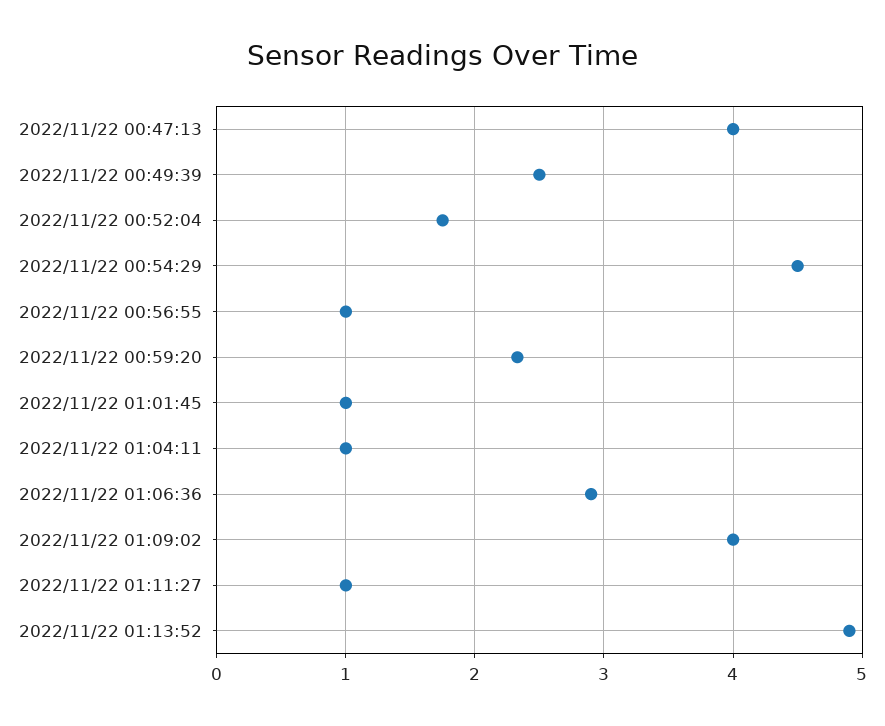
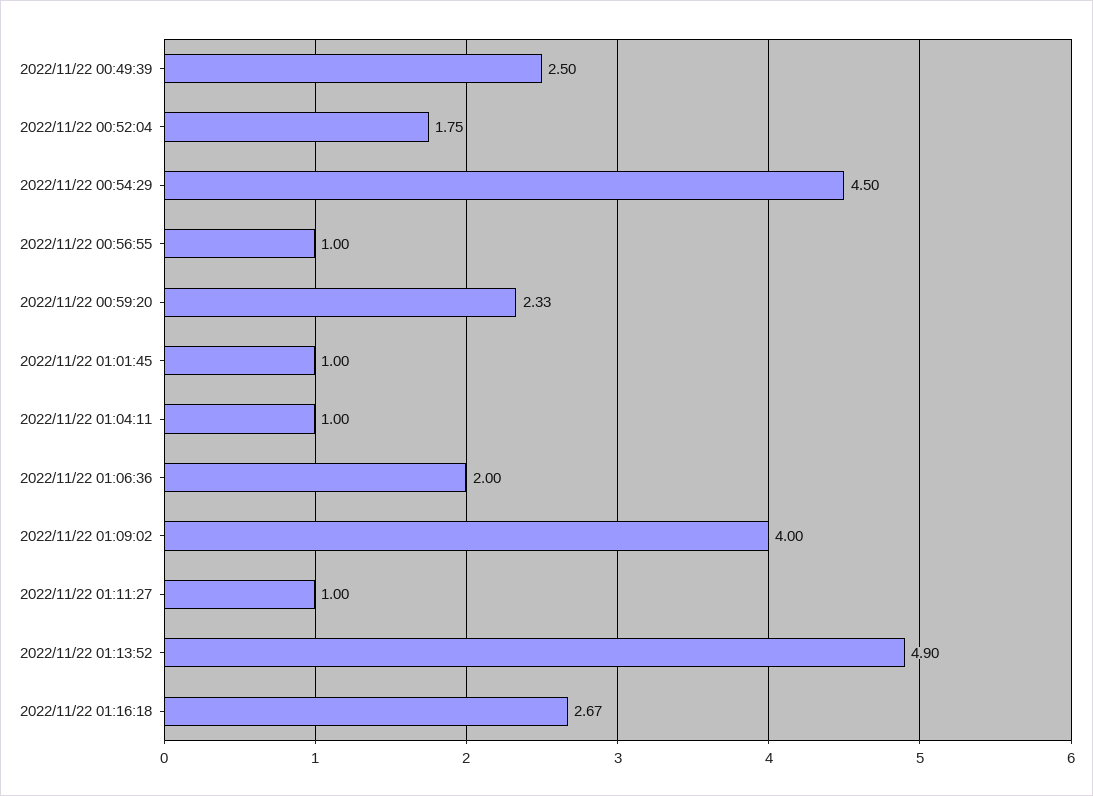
2022/11/22 00:47:13: 4 -> none
2022/11/22 01:06:36: 2.9 -> 2
2022/11/22 01:16:18: none -> 2.67

